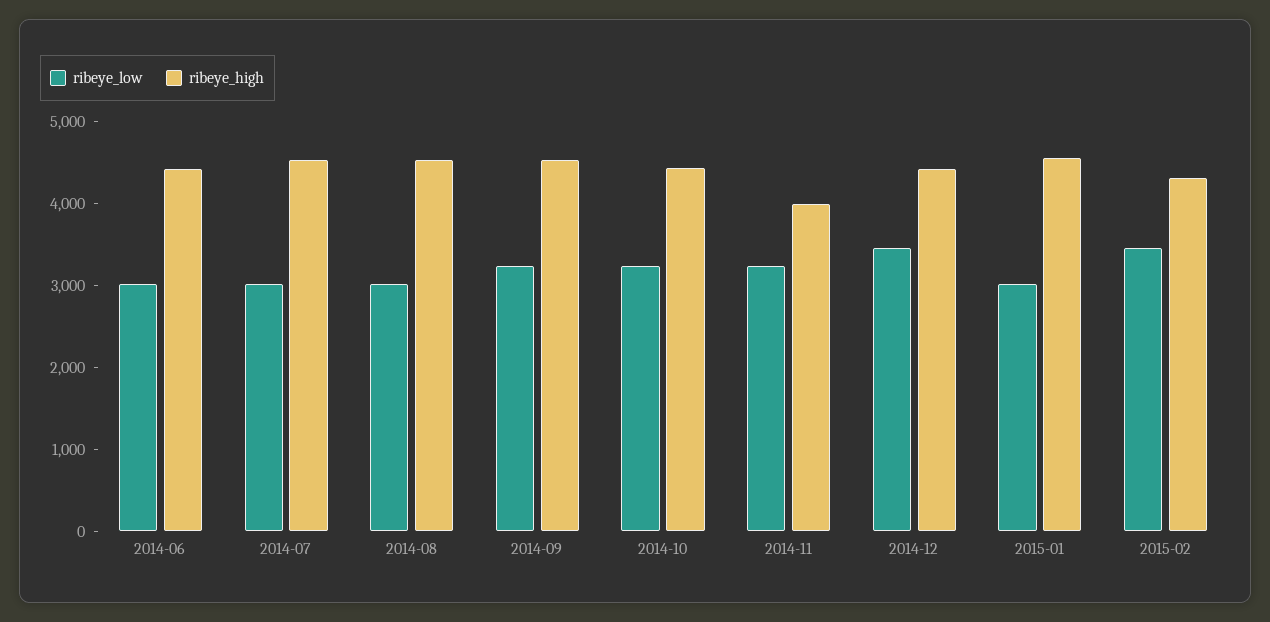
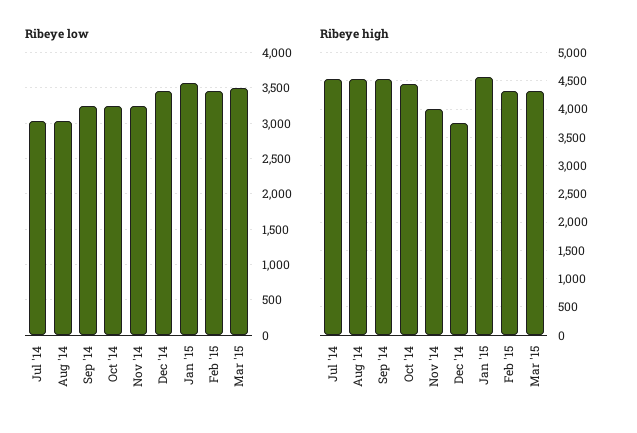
ribeye_low, 2014-06: 3000 -> none
ribeye_high, 2014-06: 4400 -> none
ribeye_high, 2014-12: 4400 -> 3750
ribeye_low, 2015-01: 3000 -> 3600
ribeye_low, Mar '15: none -> 3500
ribeye_high, Mar '15: none -> 4250

